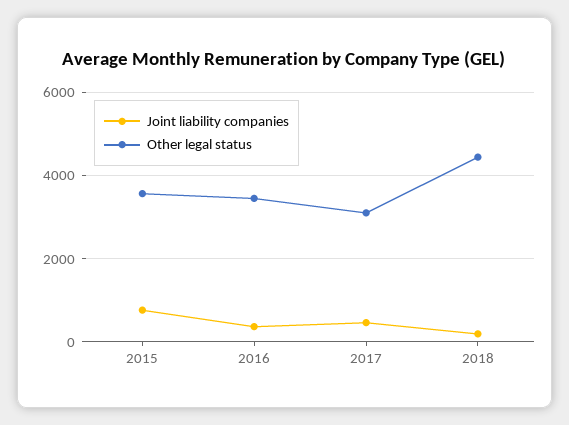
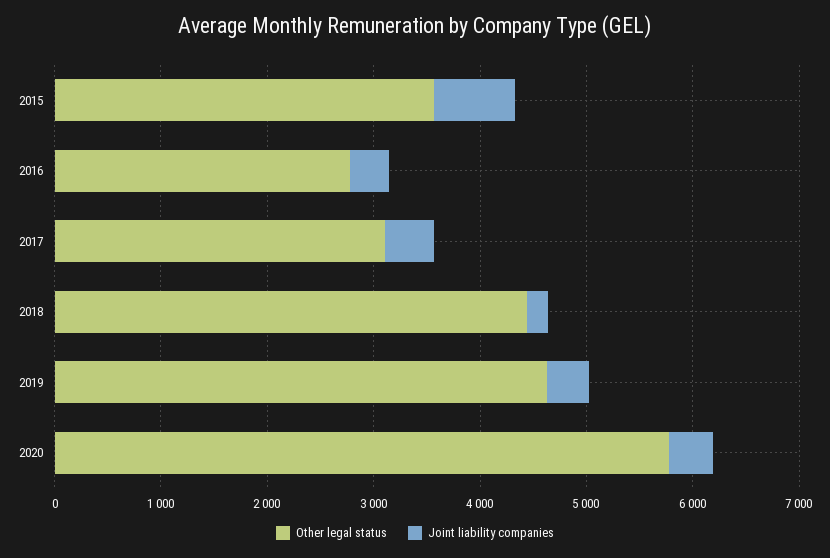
Other legal status, 2016: 3400 -> 2800
Other legal status, 2019: none -> 4600
Joint liability companies, 2019: none -> 400
Other legal status, 2020: none -> 5800
Joint liability companies, 2020: none -> 400

